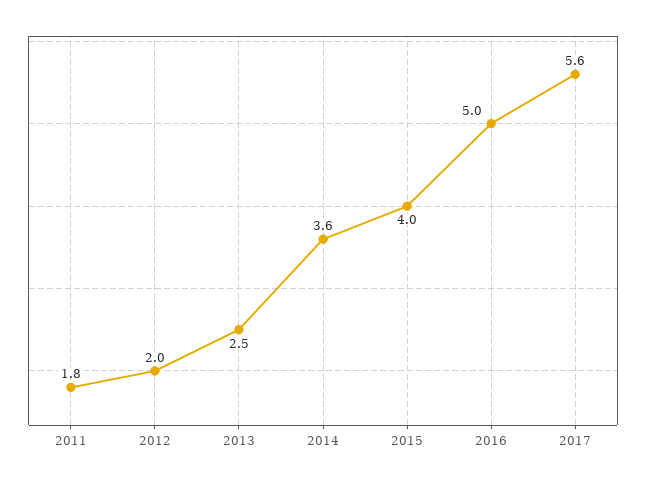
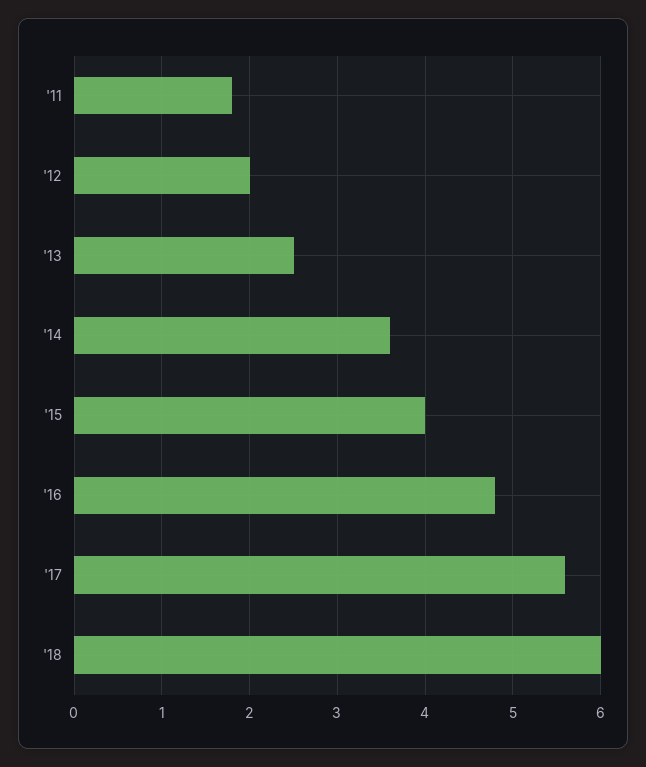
2016: 5 -> 4.8
'18: none -> 6

